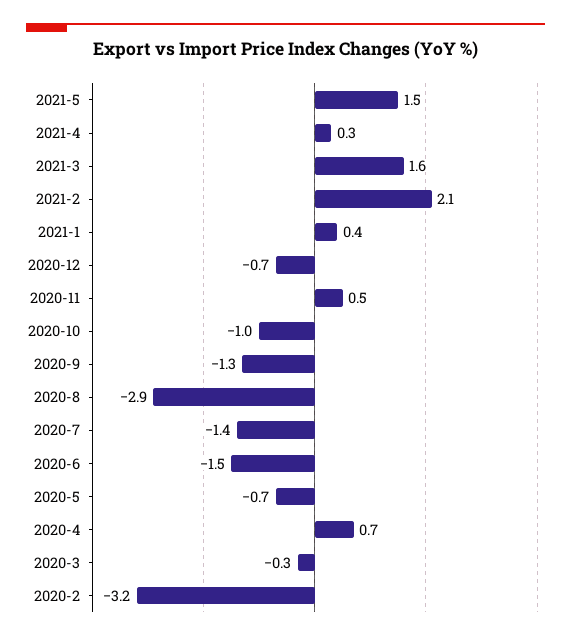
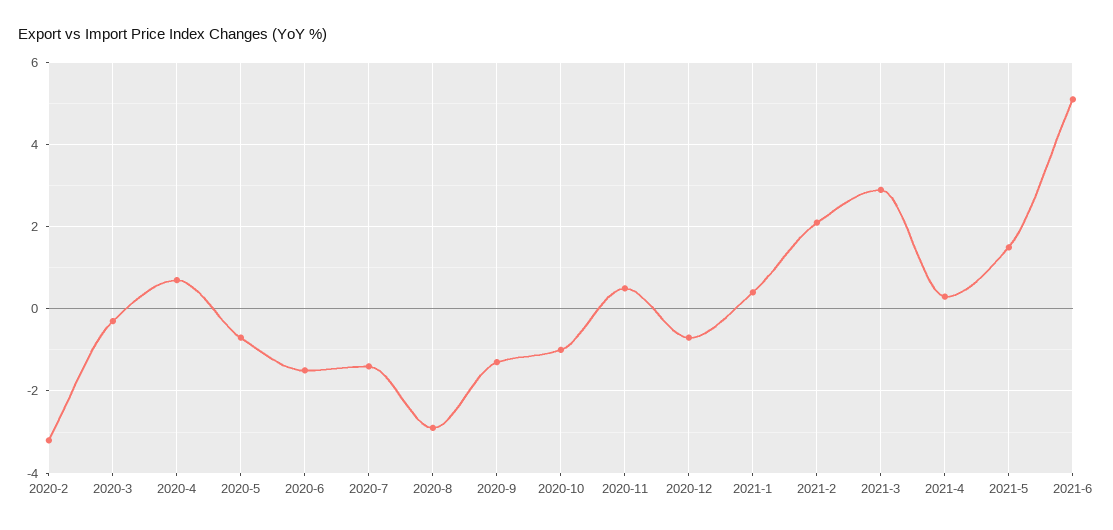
2021-3: 1.6 -> 3
2021-6: none -> 5

